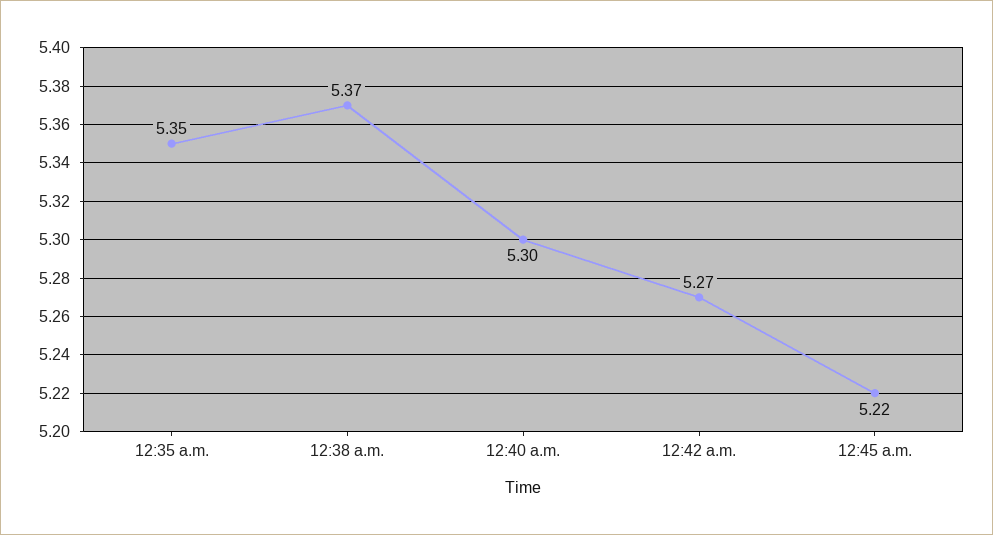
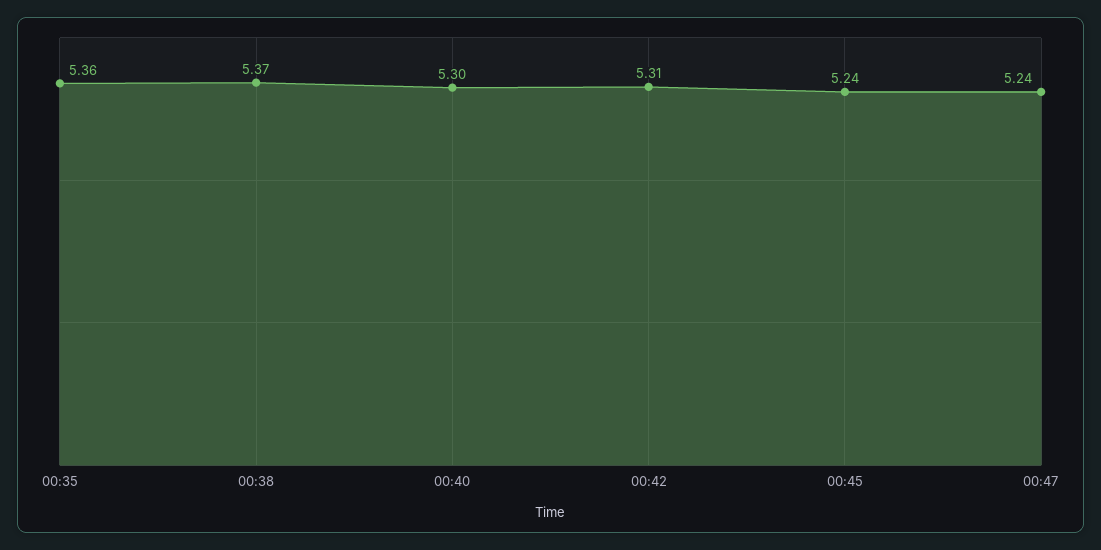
12:35 a.m.: 5.35 -> 5.36
12:42 a.m.: 5.27 -> 5.31
12:45 a.m.: 5.22 -> 5.24
00:47: none -> 5.24

